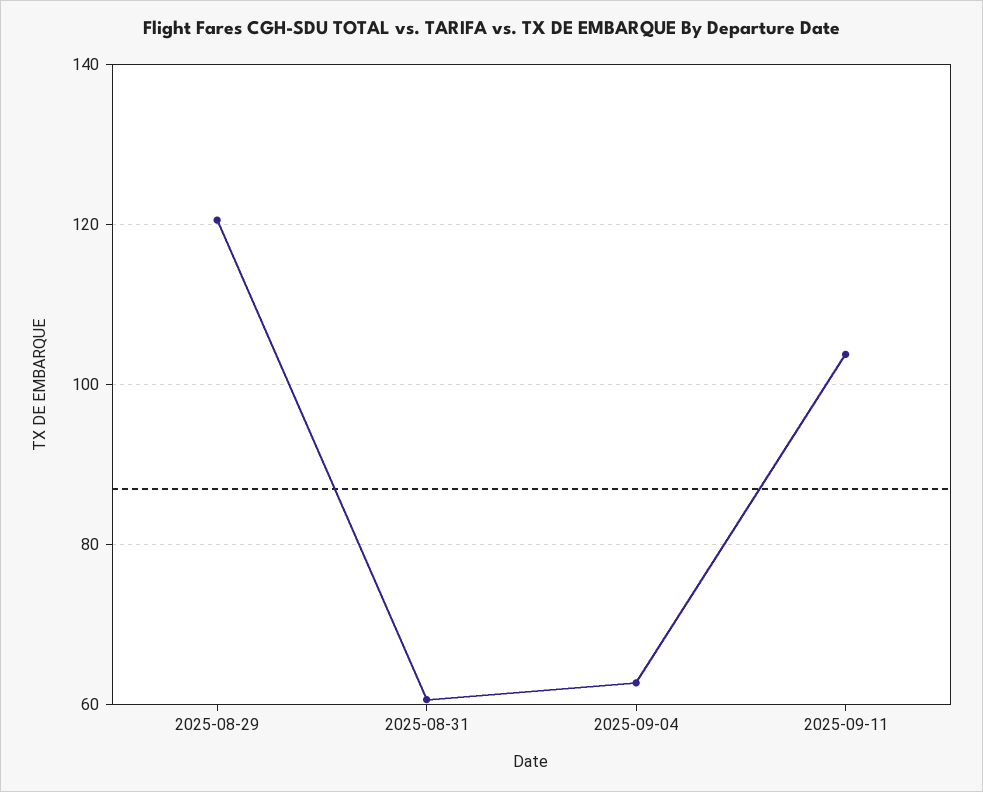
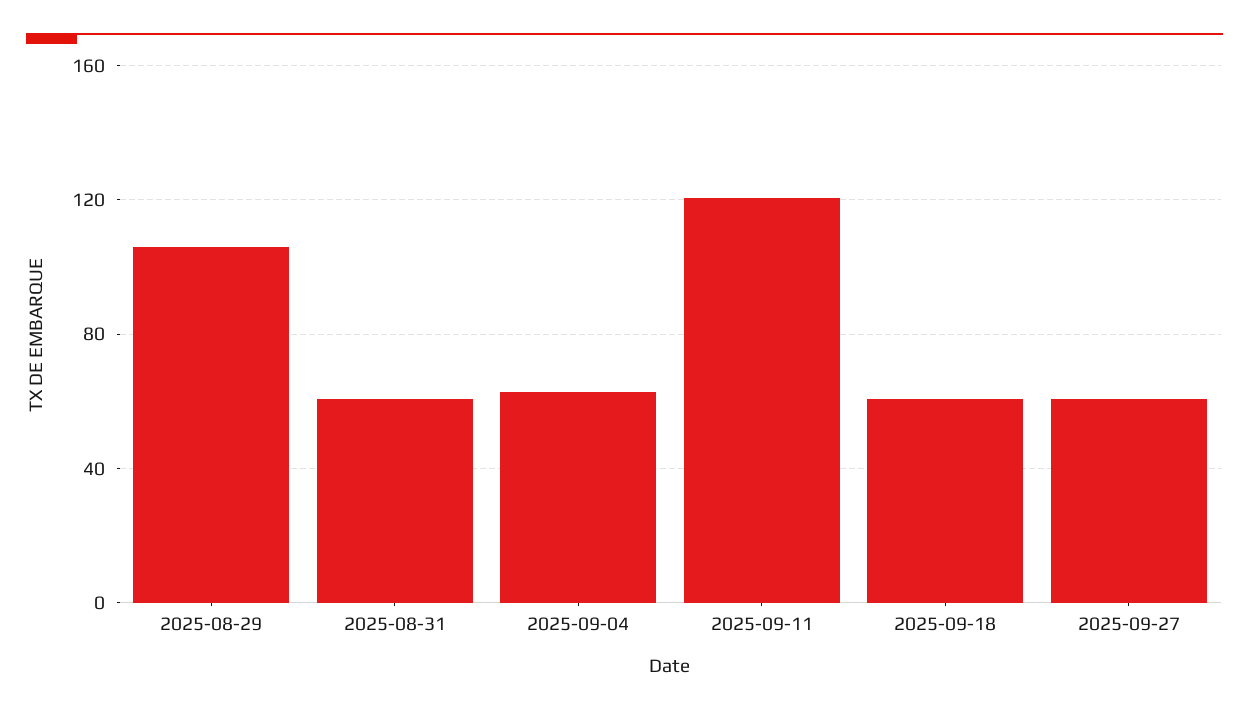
2025-08-29: 120 -> 105
2025-09-11: 104 -> 120
2025-09-18: none -> 60
2025-09-27: none -> 60

